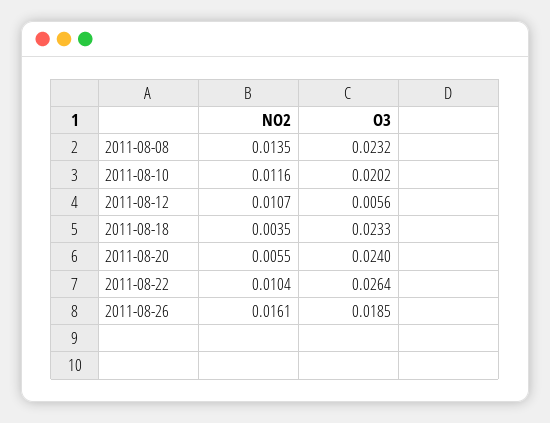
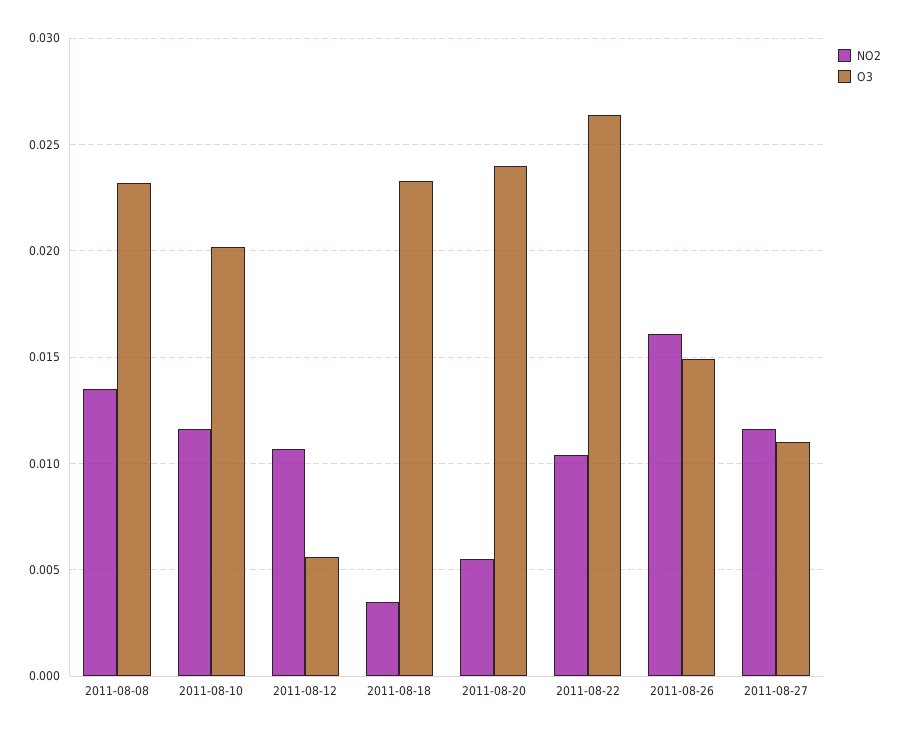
O3, 2011-08-26: 0.0185 -> 0.015
NO2, 2011-08-27: none -> 0.0115
O3, 2011-08-27: none -> 0.011

